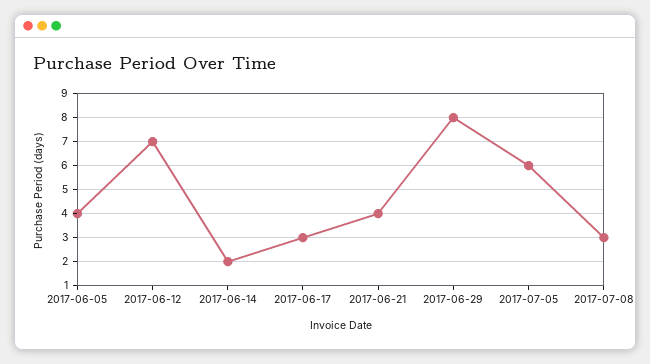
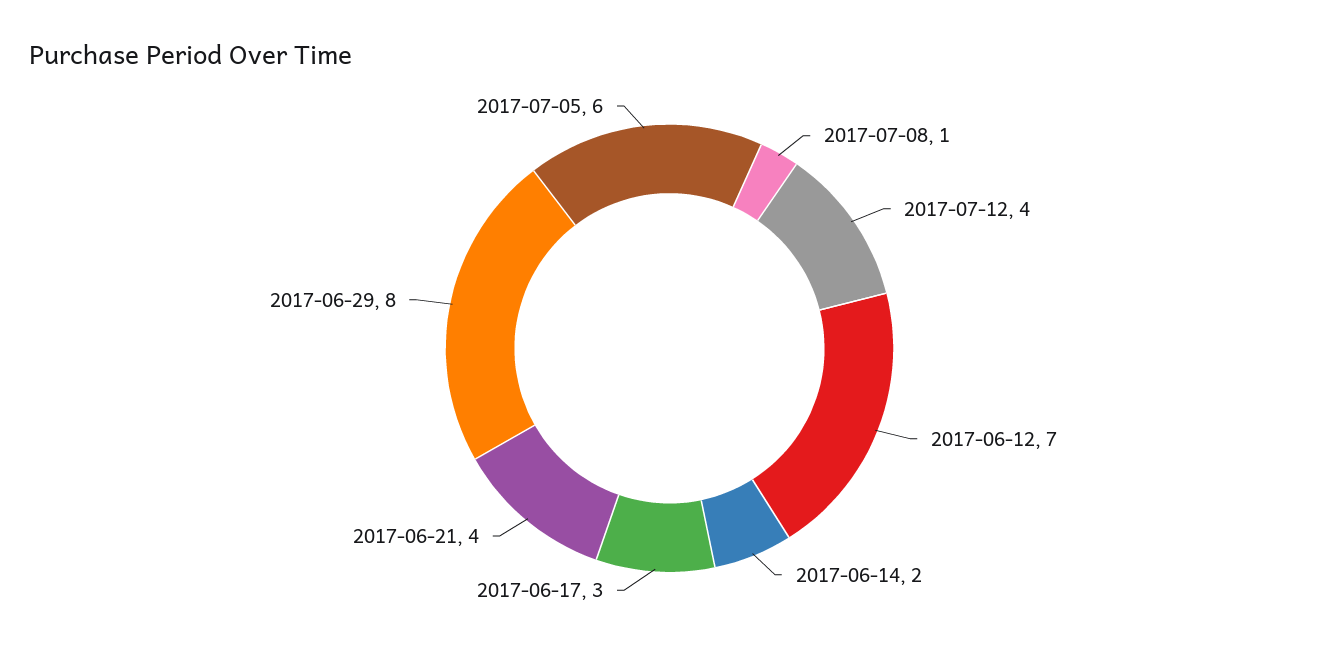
2017-06-05: 4 -> none
2017-07-08: 3 -> 1
2017-07-12: none -> 4

